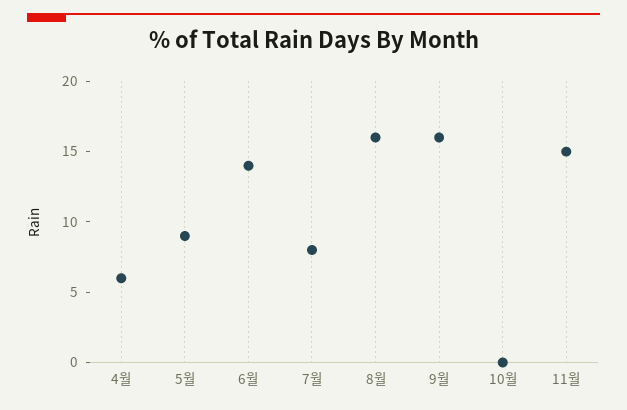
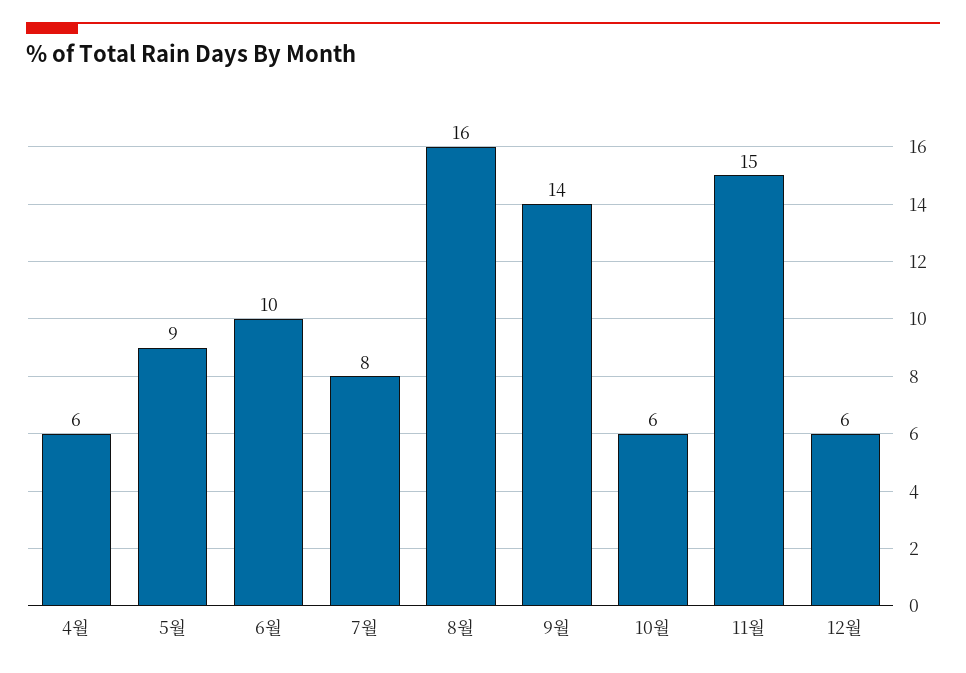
6월: 14 -> 10
9월: 16 -> 14
10월: 0 -> 6
12월: none -> 6

